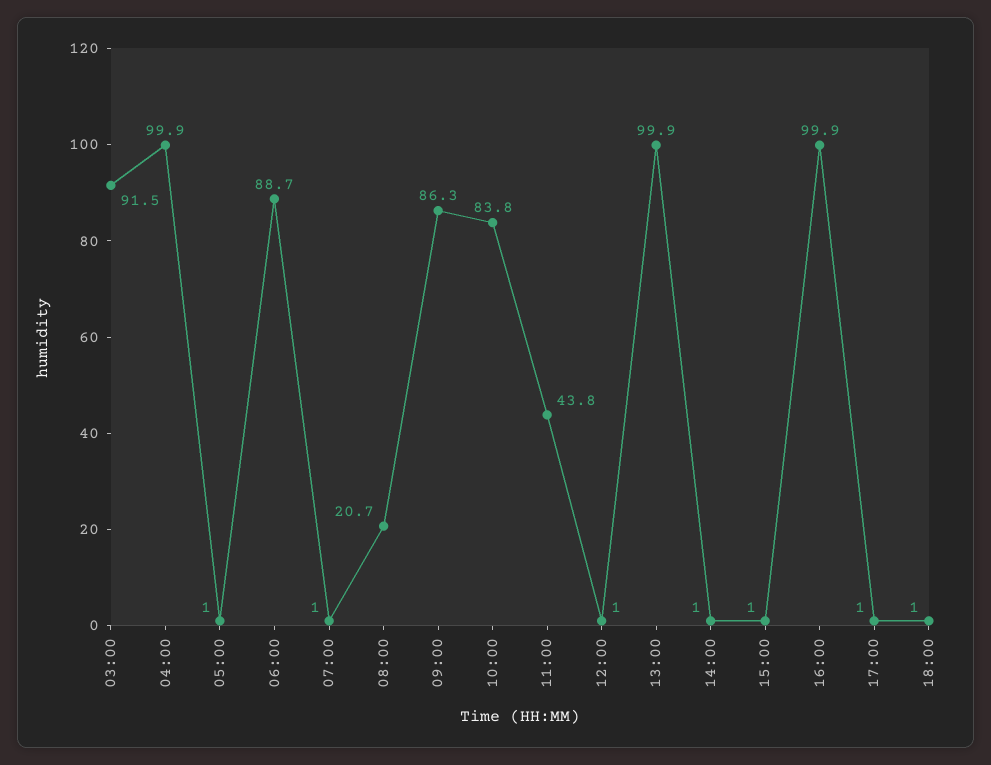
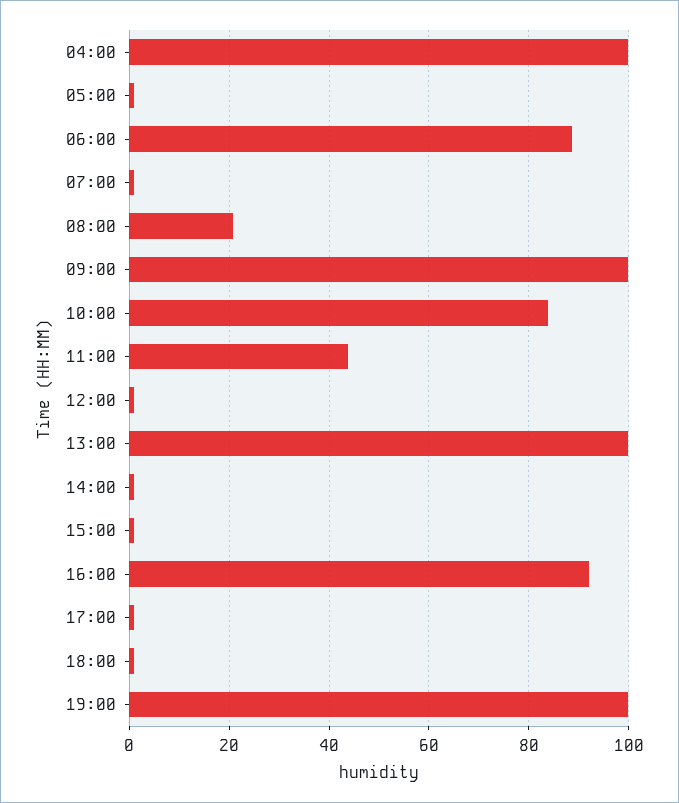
03:00: 91.5 -> none
09:00: 86.3 -> 100
16:00: 99.9 -> 92
19:00: none -> 100

